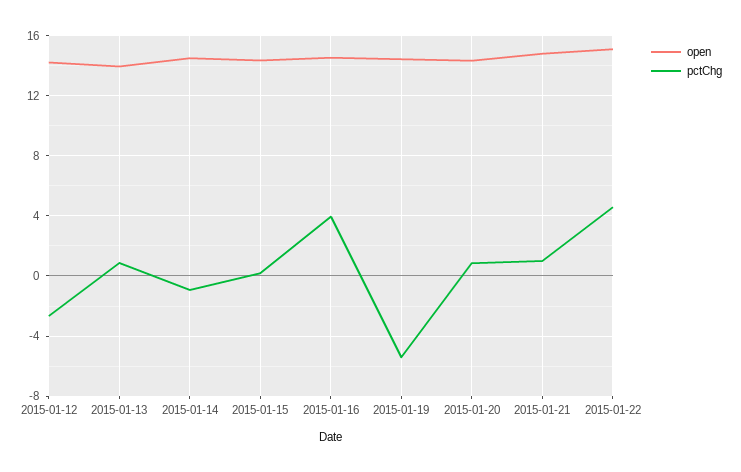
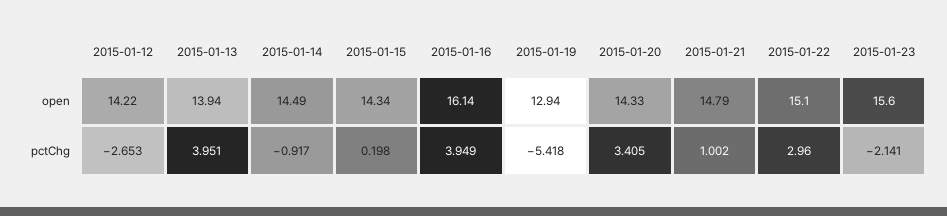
pctChg, 2015-01-13: 1 -> 3.951
open, 2015-01-16: 14.5 -> 16.14
open, 2015-01-19: 14.5 -> 12.94
pctChg, 2015-01-20: 1 -> 3.405
pctChg, 2015-01-22: 4.5 -> 2.96
open, 2015-01-23: none -> 15.6
pctChg, 2015-01-23: none -> -2.141

